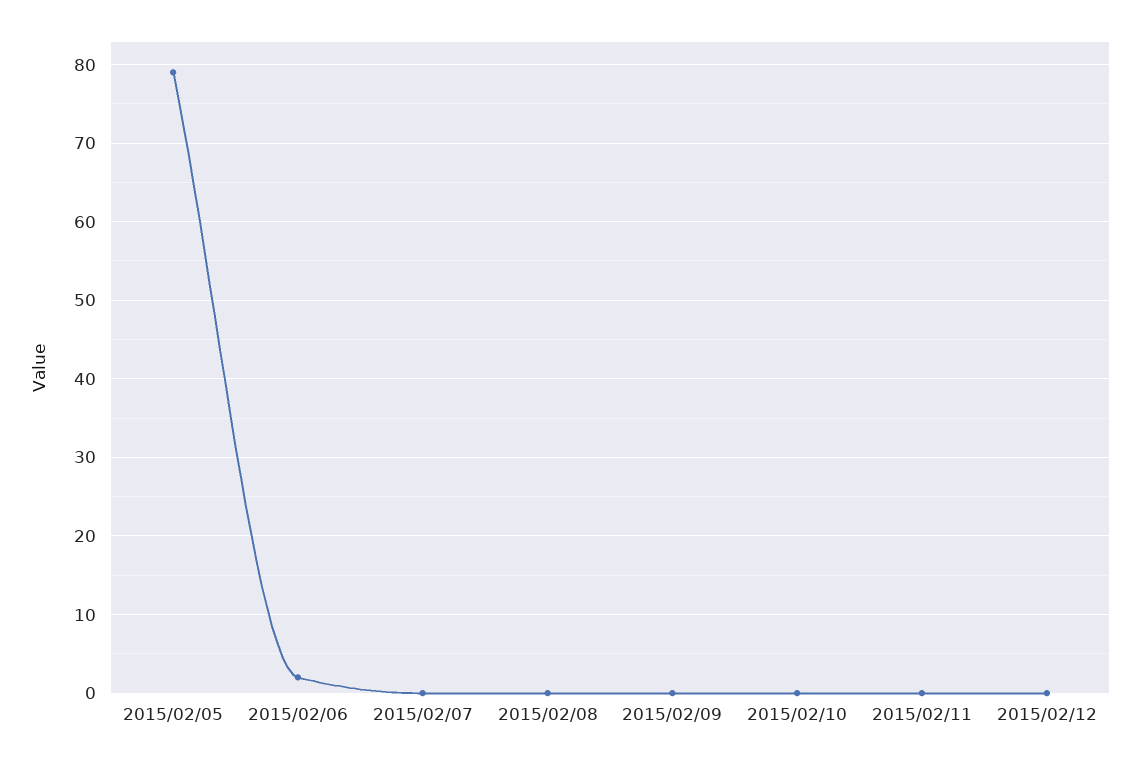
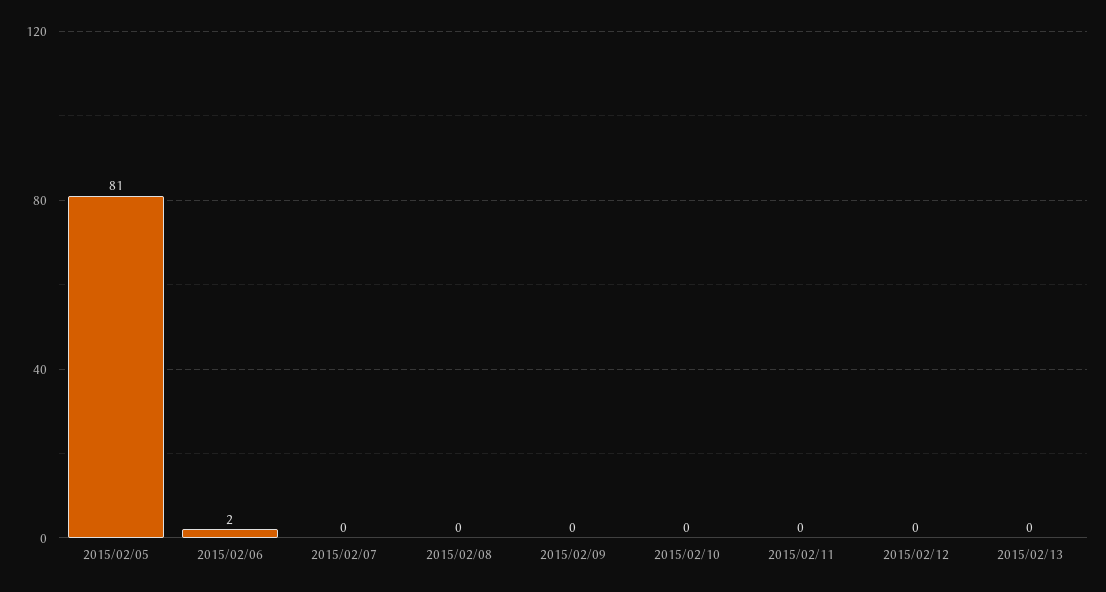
2015/02/05: 79 -> 81
2015/02/13: none -> 0

